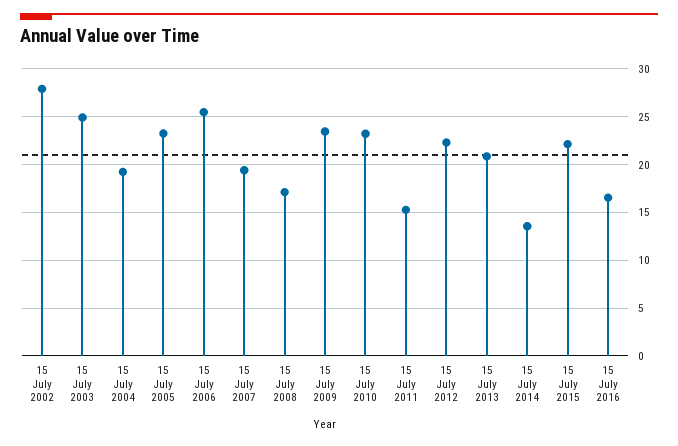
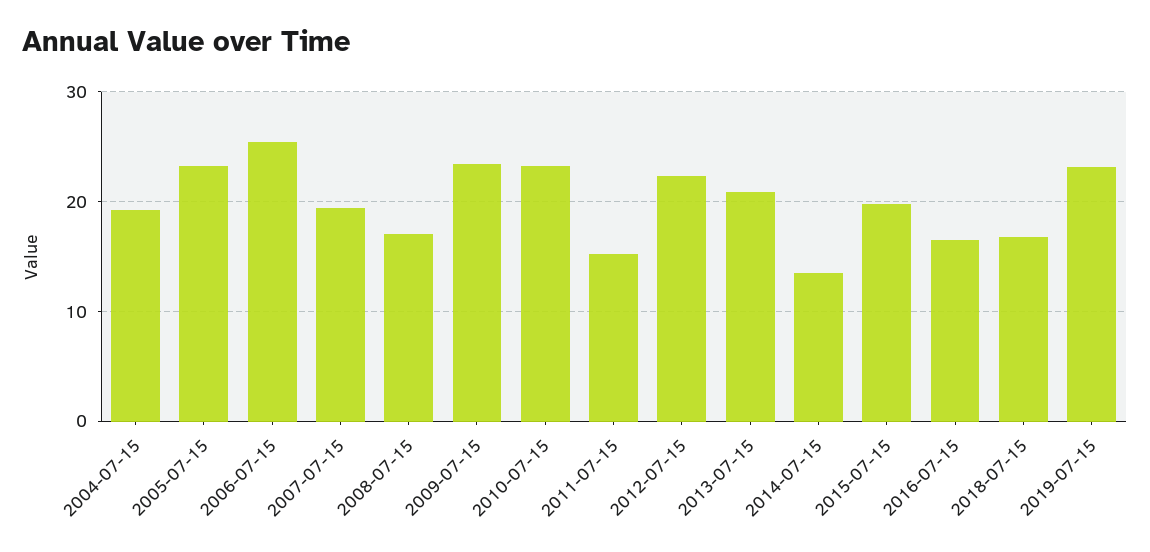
15 July 2002: 28 -> none
15 July 2003: 25 -> none
15 July 2015: 22 -> 20
2018-07-15: none -> 17
2019-07-15: none -> 23

